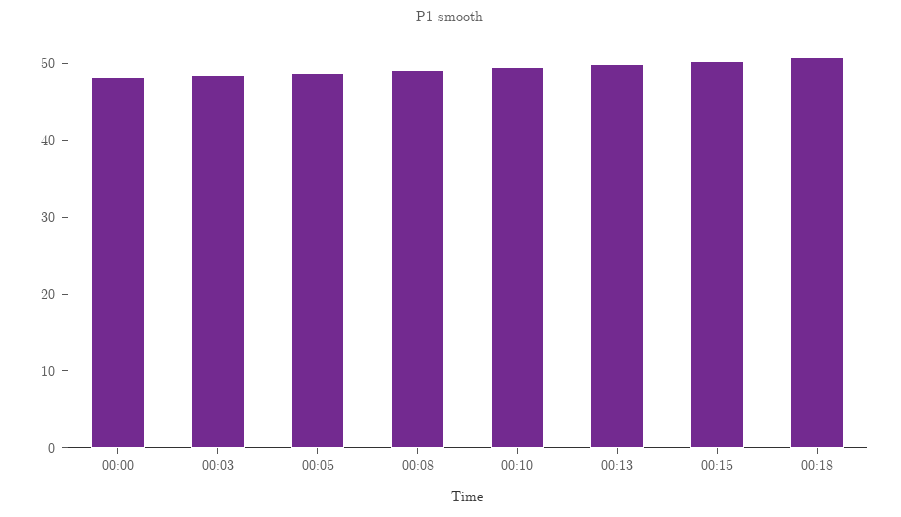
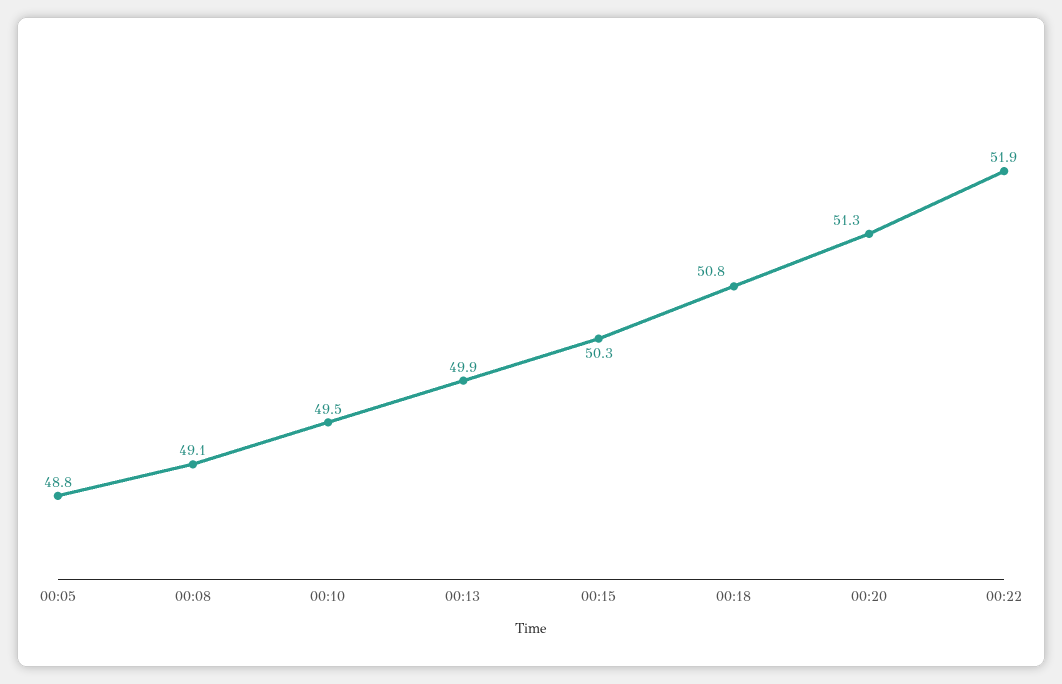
00:00: 48 -> none
00:03: 48 -> none
00:20: none -> 51.3
00:22: none -> 51.9

